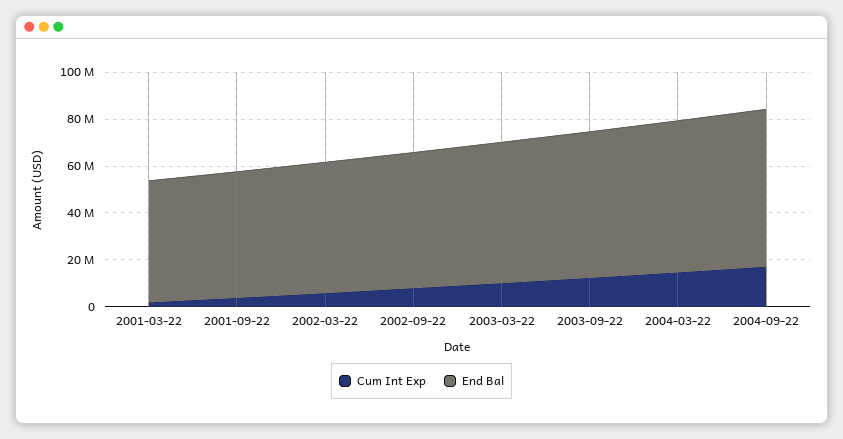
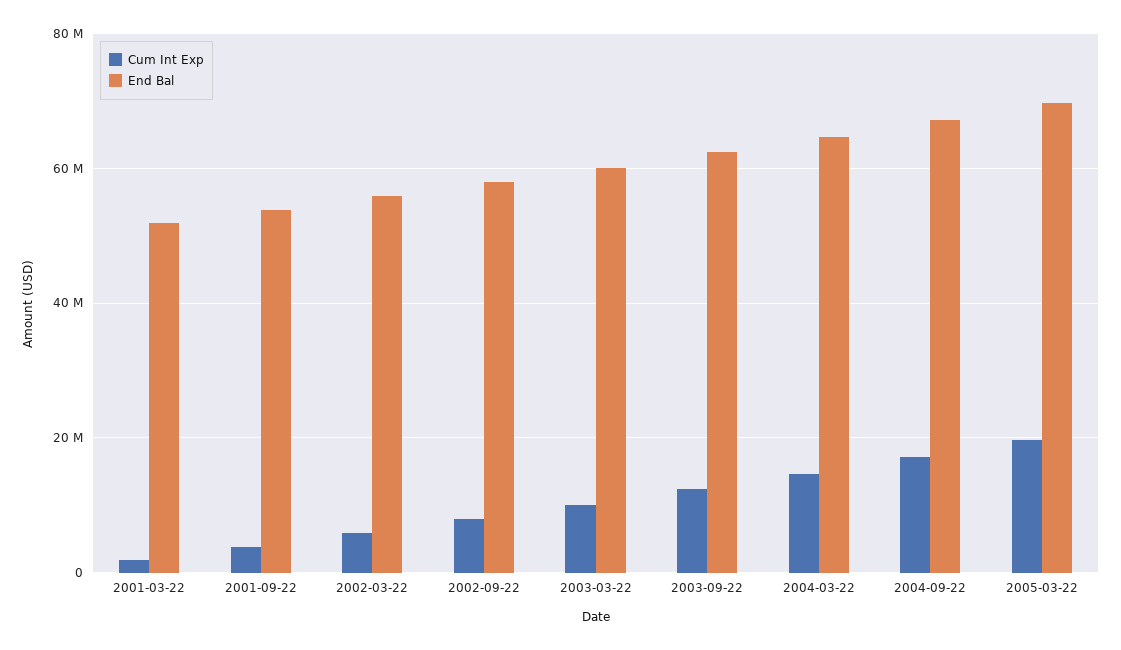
Cum Int Exp, 2005-03-22: none -> 20000000
End Bal, 2005-03-22: none -> 70000000

